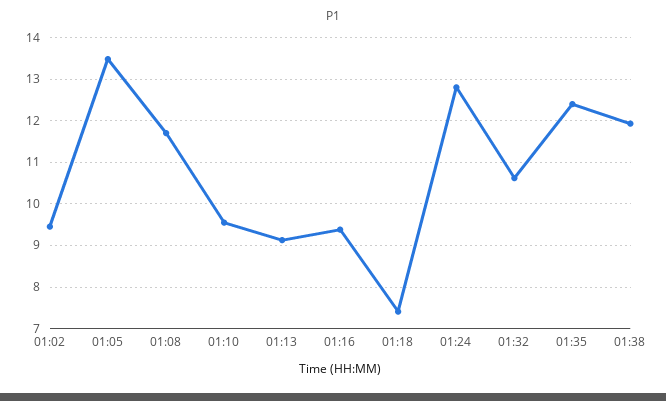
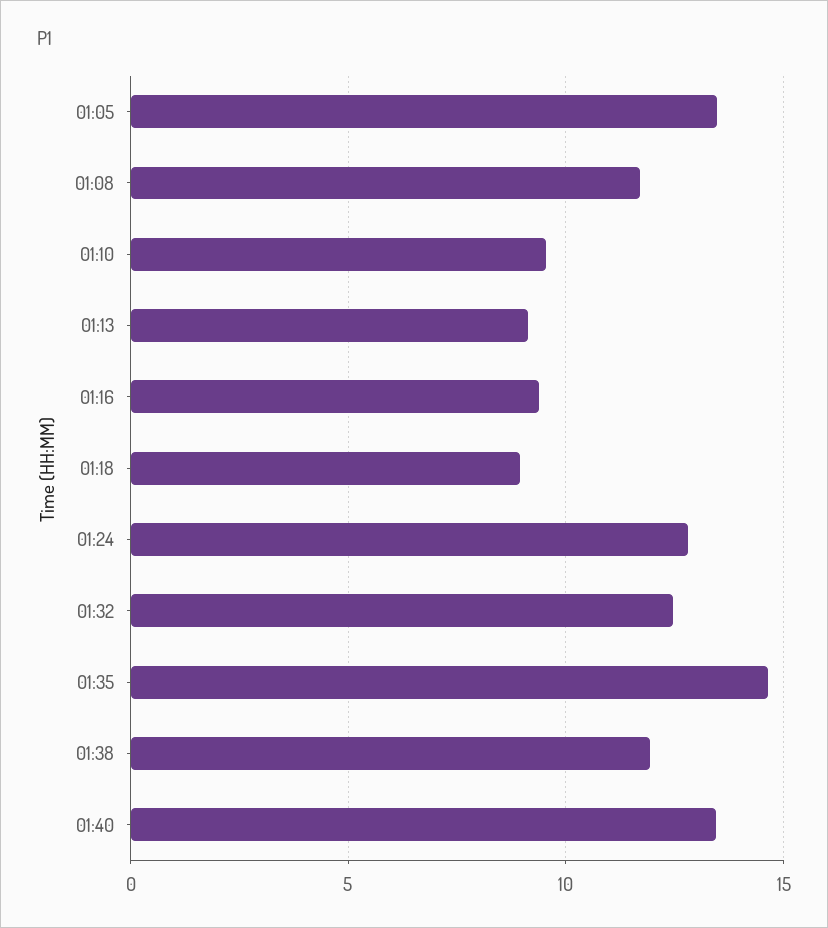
01:02: 9.4 -> none
01:18: 7.4 -> 9
01:32: 10.6 -> 12.5
01:35: 12.4 -> 14.5
01:40: none -> 13.5

